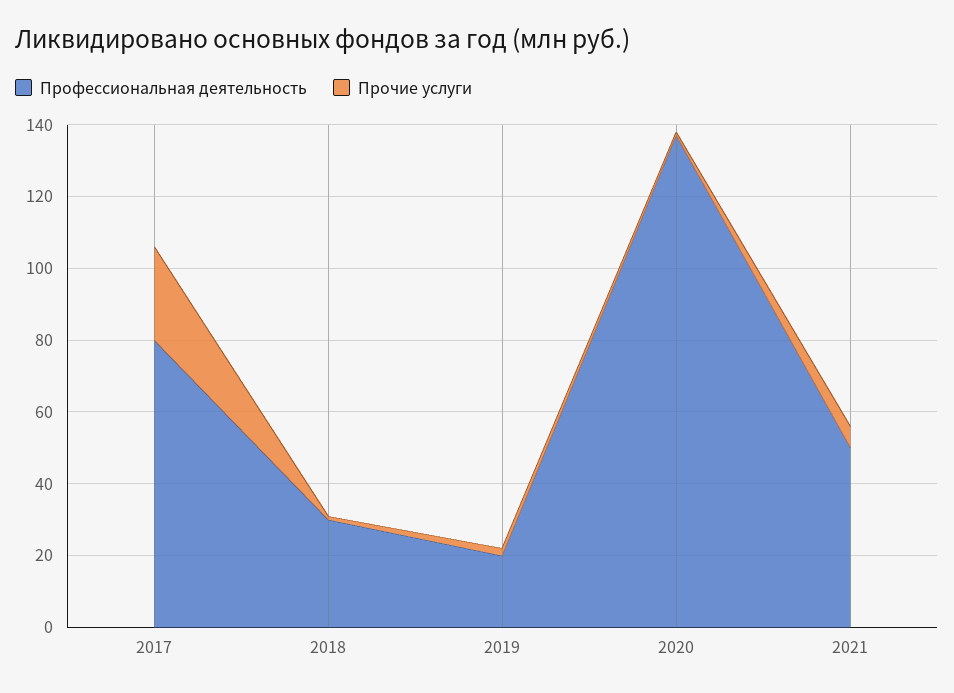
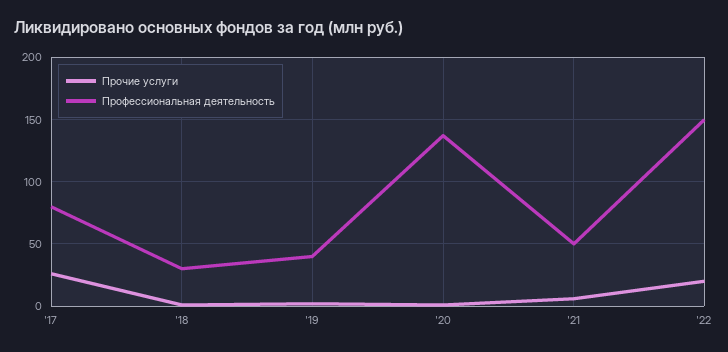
Профессиональная деятельность, 2019: 20 -> 40
Прочие услуги, '22: none -> 20
Профессиональная деятельность, '22: none -> 150

